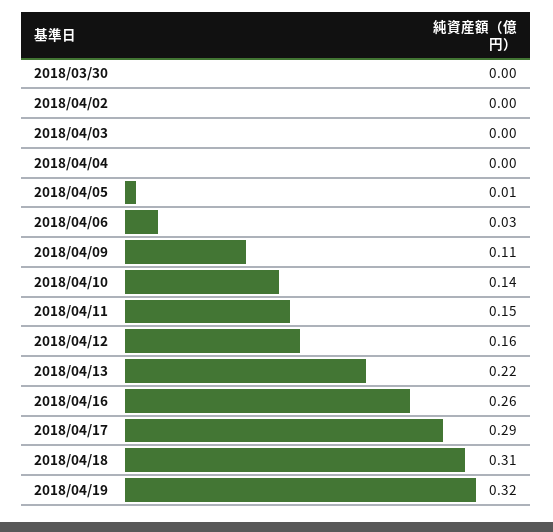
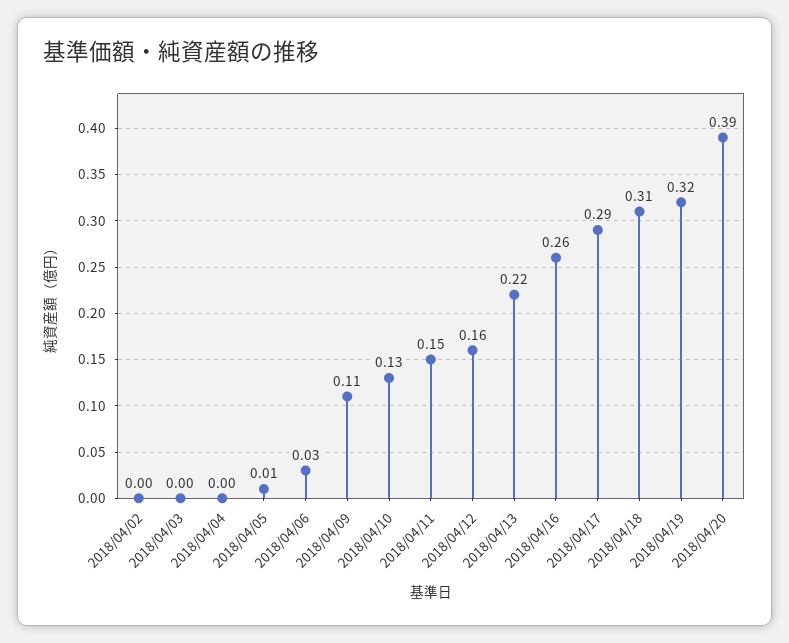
2018/03/30: 0 -> none
2018/04/10: 0.14 -> 0.13
2018/04/20: none -> 0.39

